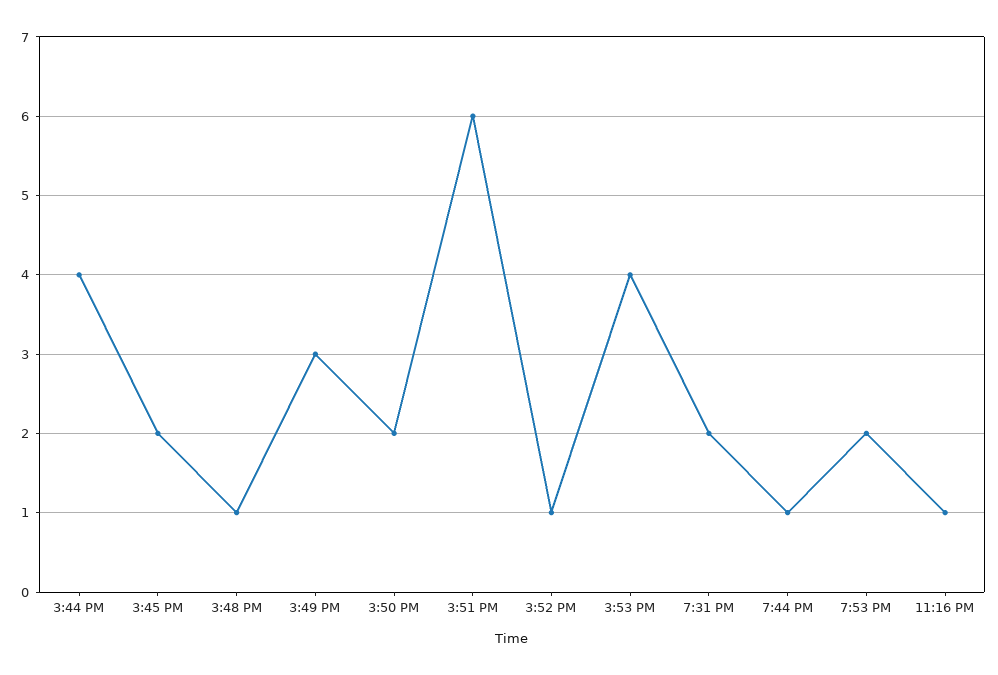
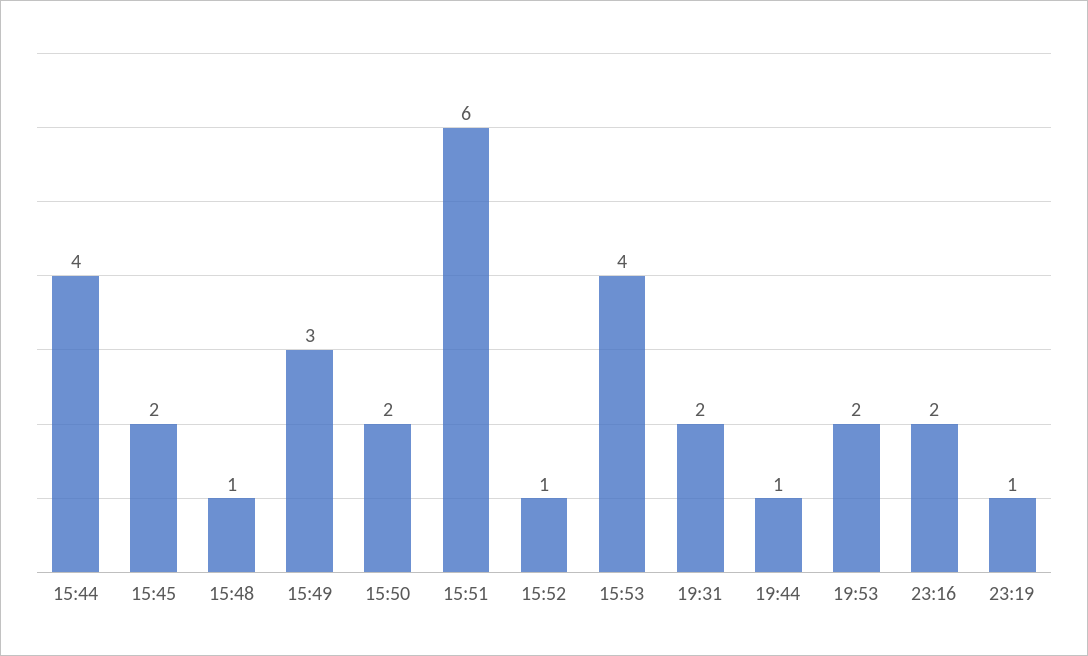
11:16 PM: 1 -> 2
23:19: none -> 1

